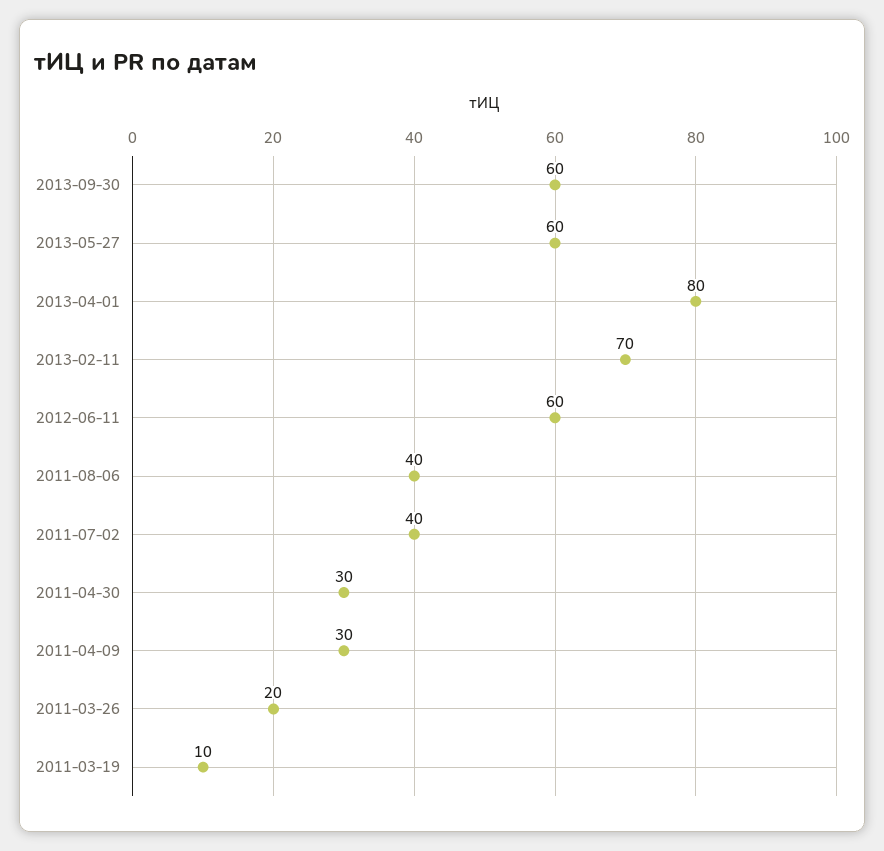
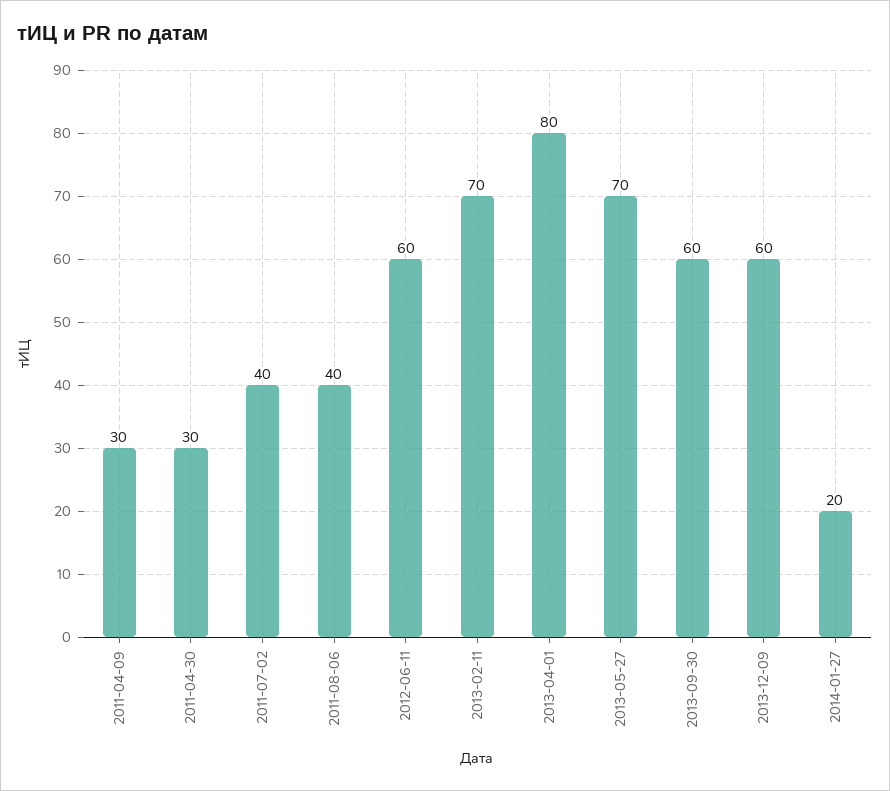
2013-05-27: 60 -> 70
2011-03-26: 20 -> none
2011-03-19: 10 -> none
2013-12-09: none -> 60
2014-01-27: none -> 20

